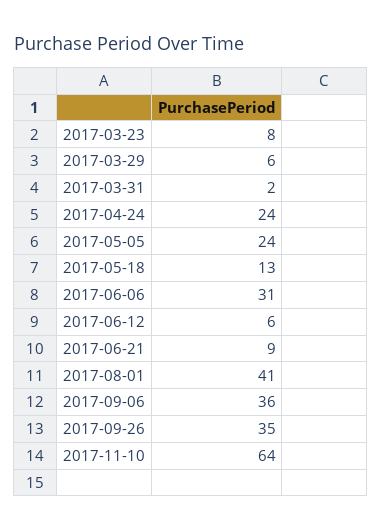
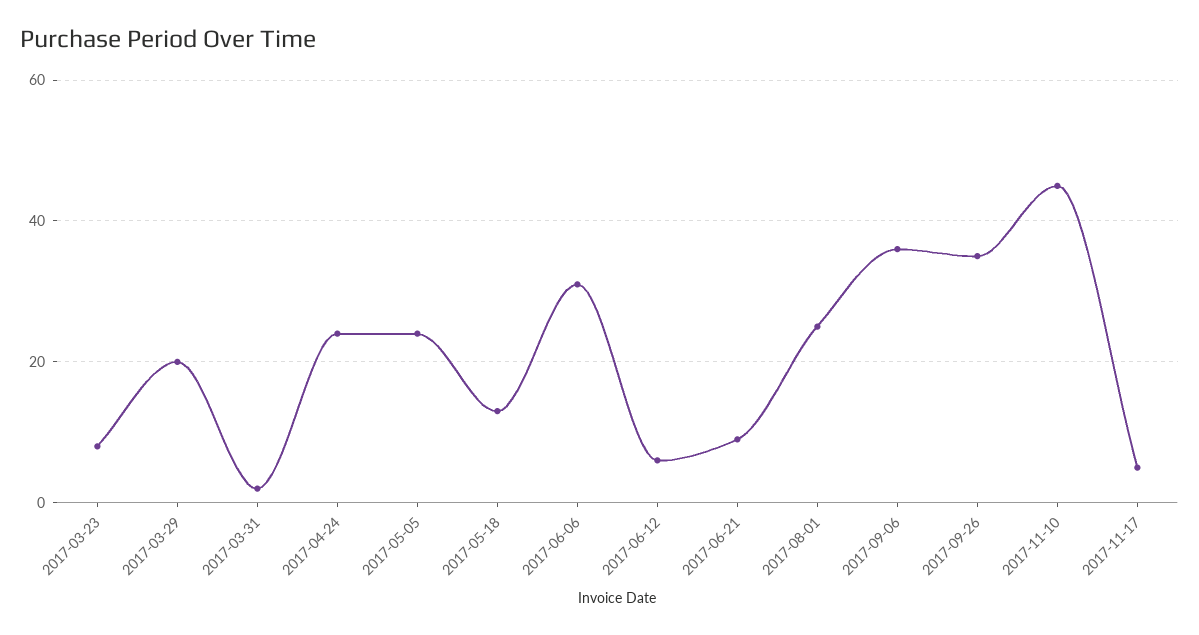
2017-03-29: 6 -> 20
2017-08-01: 41 -> 25
2017-11-10: 64 -> 45
2017-11-17: none -> 5

